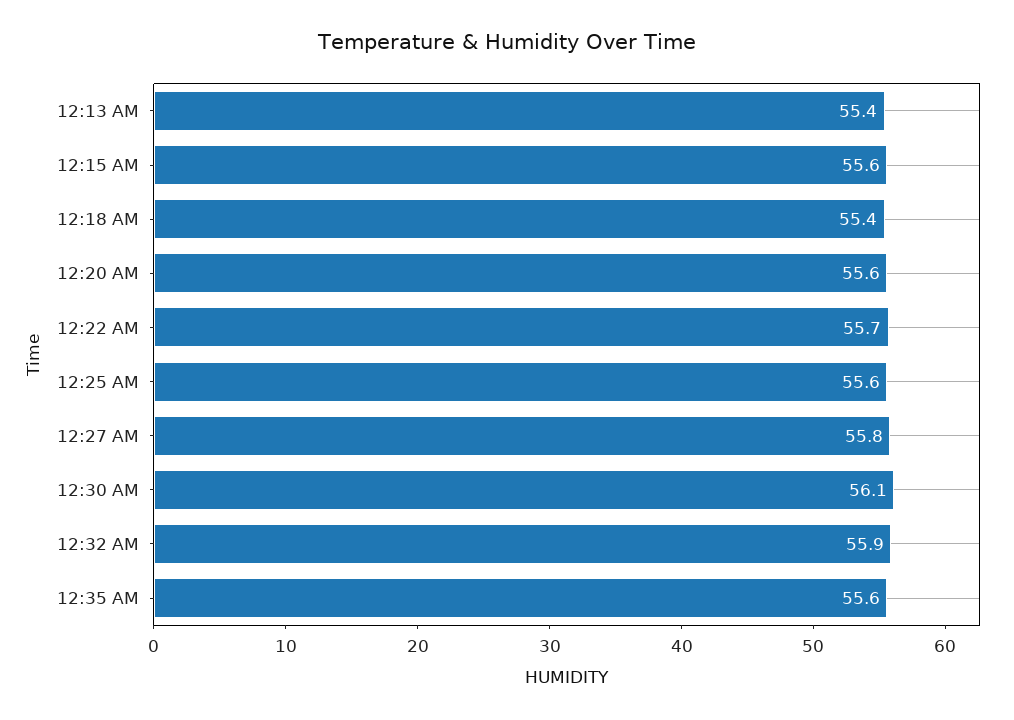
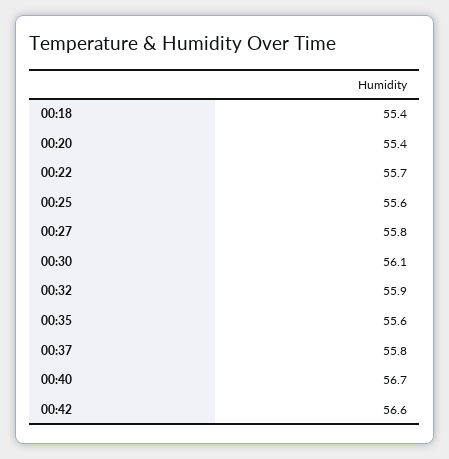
12:13 AM: 55.4 -> none
12:15 AM: 55.6 -> none
12:20 AM: 55.6 -> 55.4
00:37: none -> 55.8
00:40: none -> 56.7
00:42: none -> 56.6

